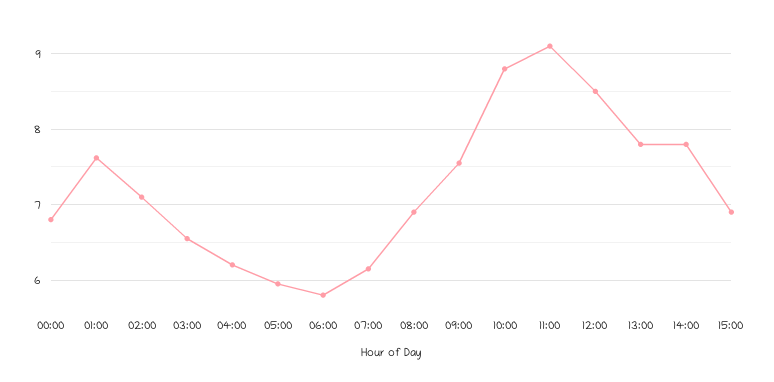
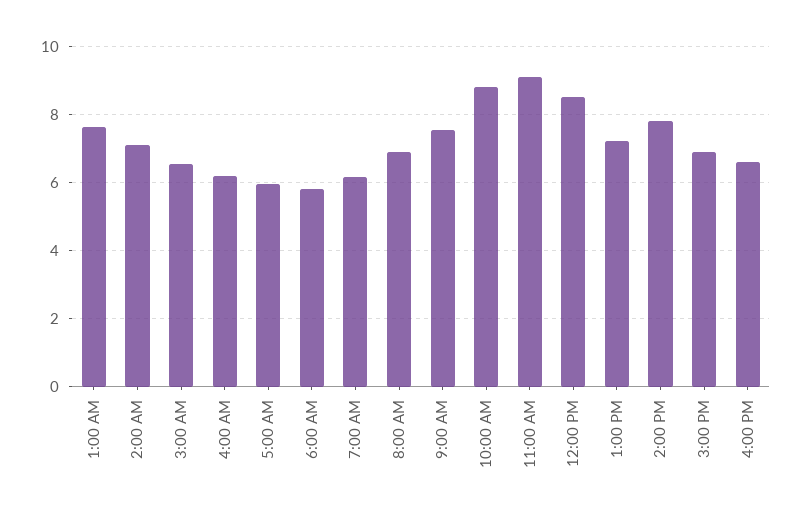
00:00: 6.8 -> none
13:00: 7.8 -> 7.2
4:00 PM: none -> 6.6

